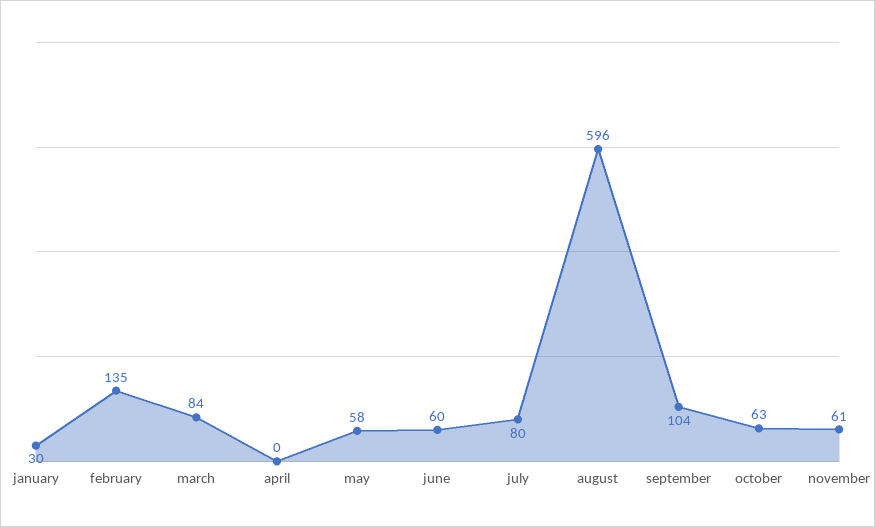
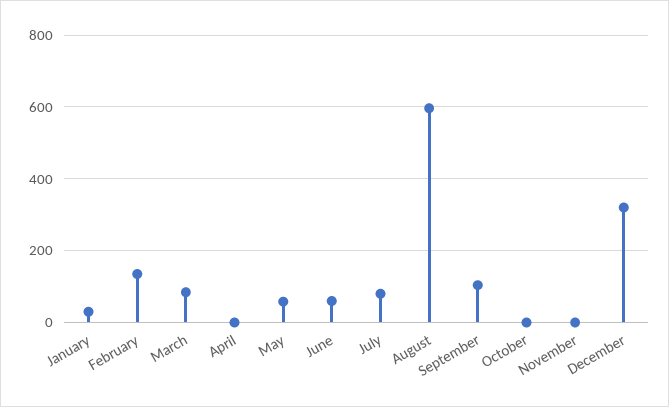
october: 63 -> 0
november: 61 -> 0
December: none -> 320

